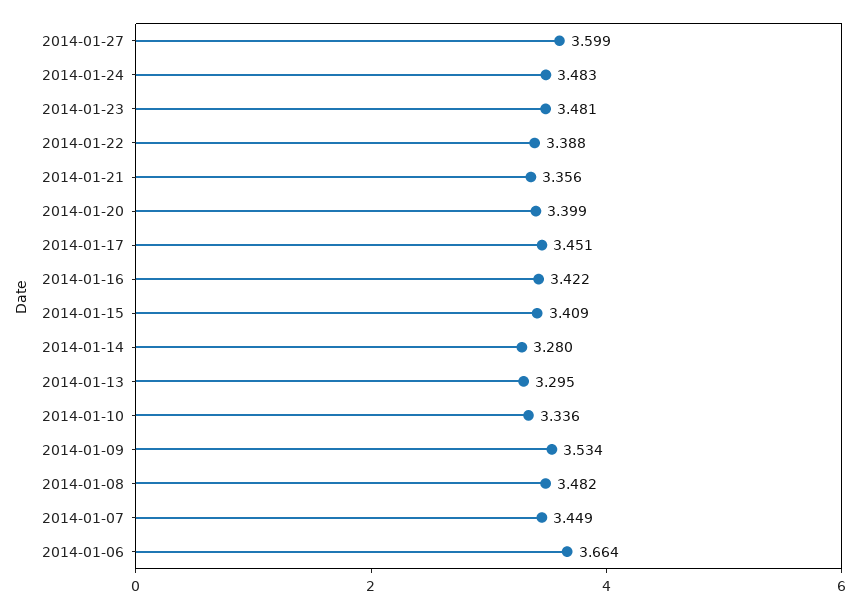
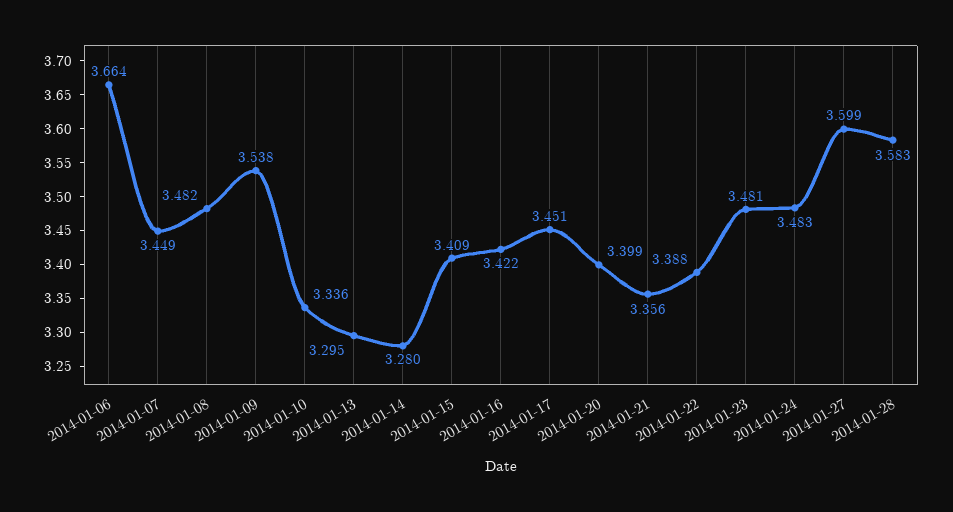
2014-01-09: 3.534 -> 3.538
2014-01-28: none -> 3.583

